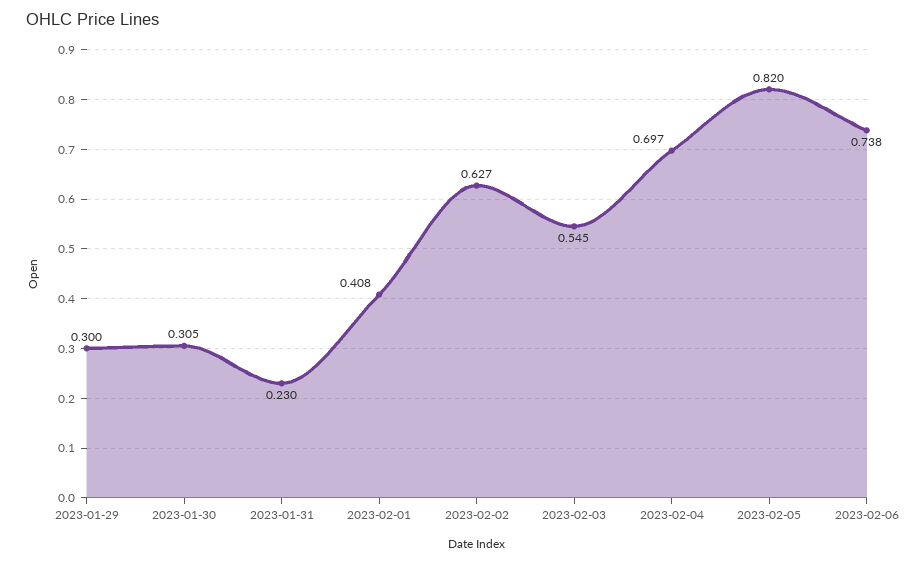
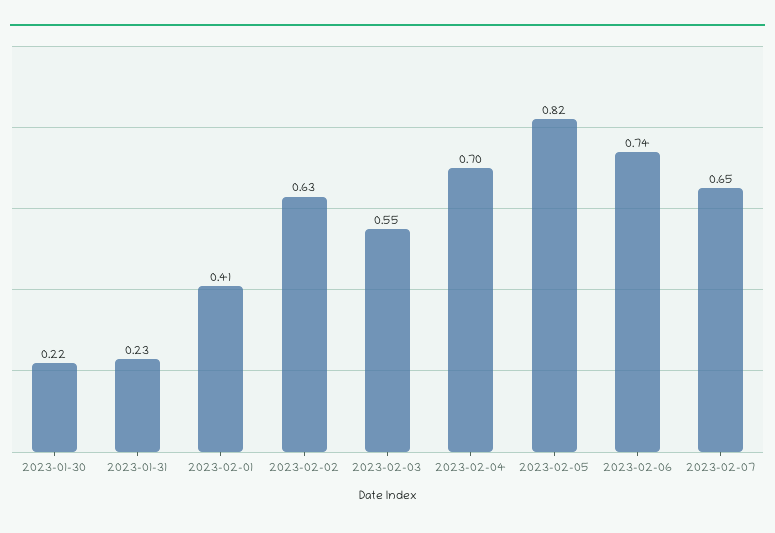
2023-01-29: 0.3 -> none
2023-01-30: 0.305 -> 0.22
2023-02-07: none -> 0.65

